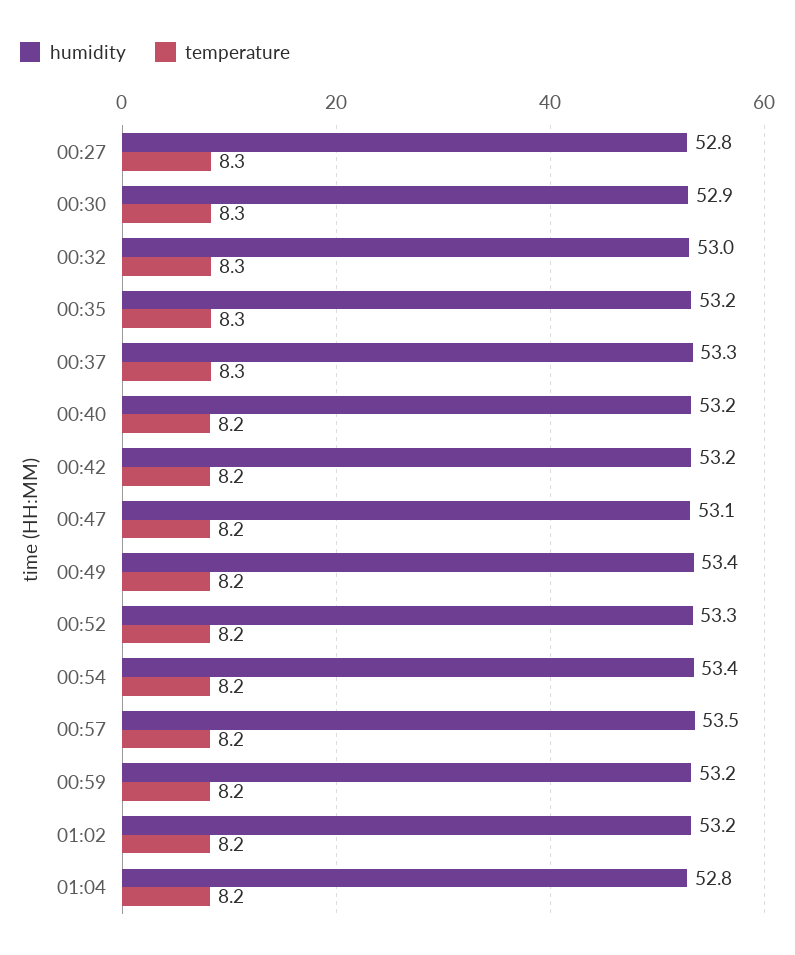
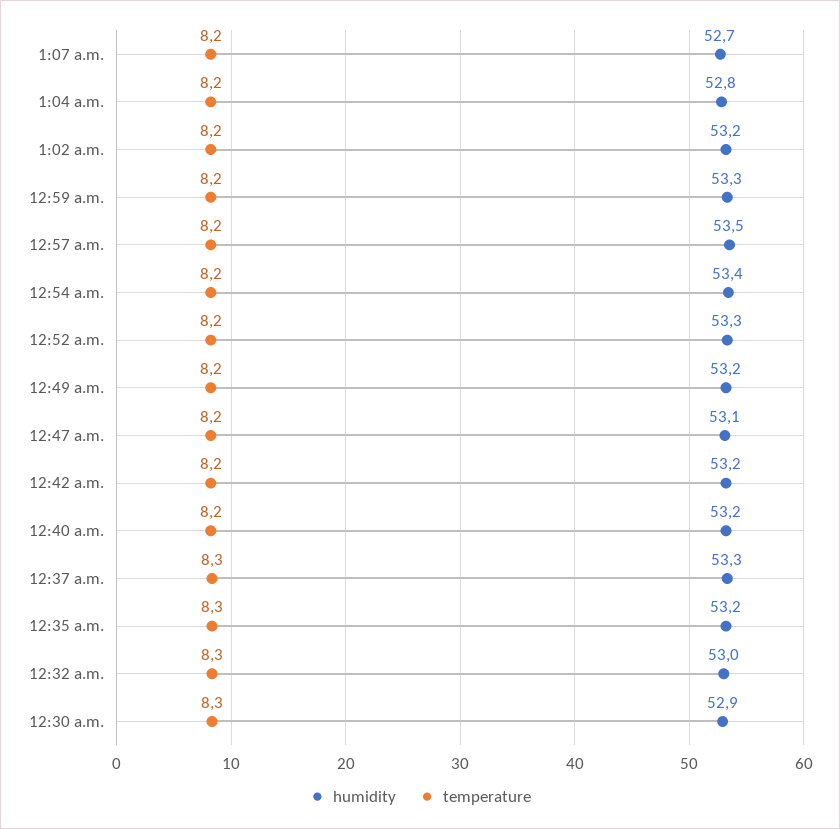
humidity, 00:27: 52.8 -> none
temperature, 00:27: 8.3 -> none
humidity, 00:49: 53.4 -> 53.2
humidity, 00:59: 53.2 -> 53.3
humidity, 1:07 a.m.: none -> 52.7
temperature, 1:07 a.m.: none -> 8.2

